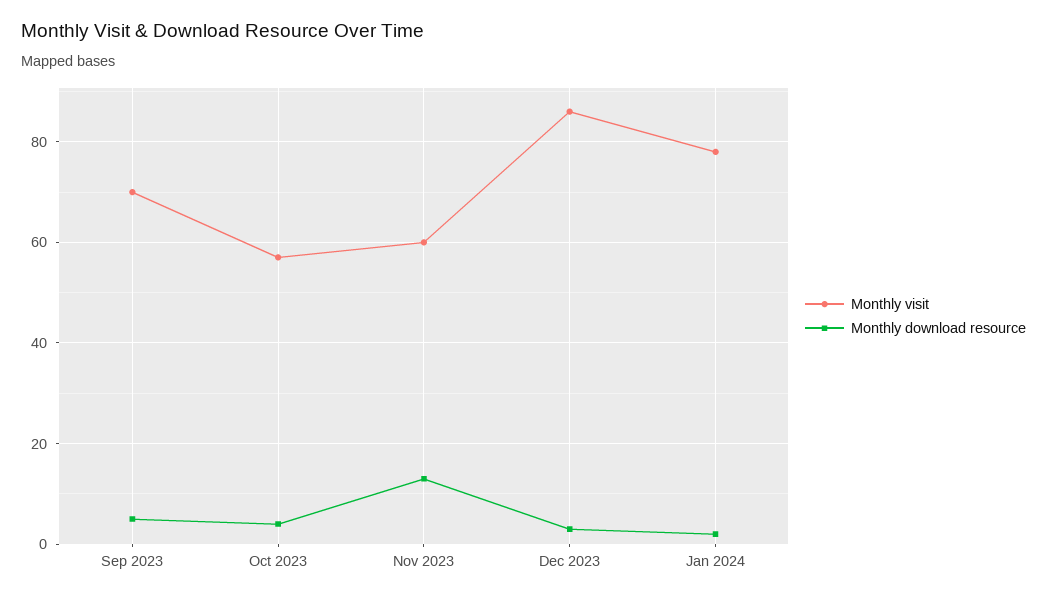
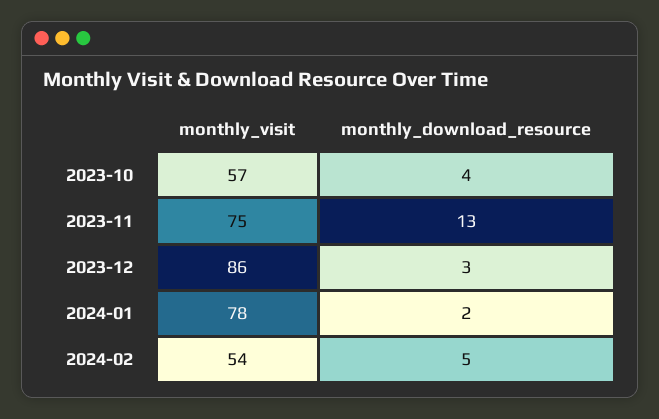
Monthly visit, Sep 2023: 70 -> none
Monthly download resource, Sep 2023: 5 -> none
Monthly visit, Nov 2023: 60 -> 75
Monthly visit, 2024-02: none -> 54
Monthly download resource, 2024-02: none -> 5

